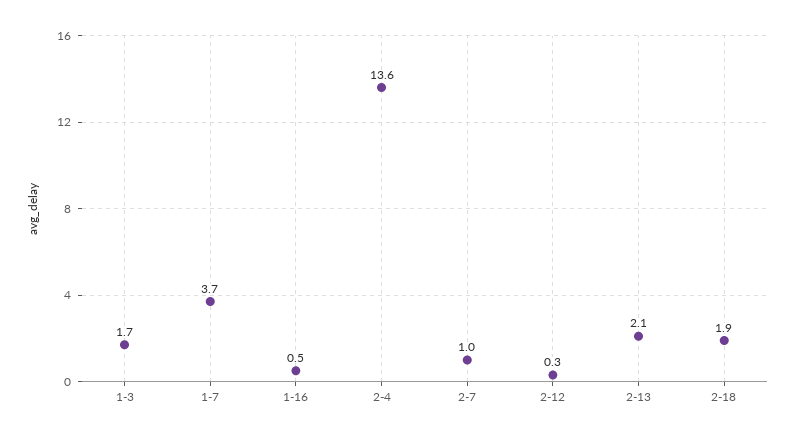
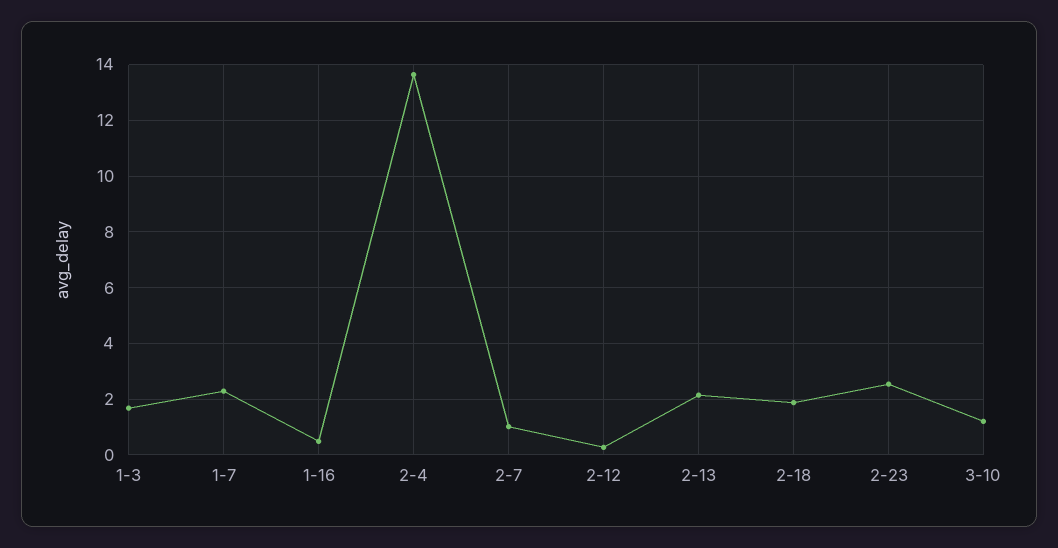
1-7: 3.7 -> 2.25
2-23: none -> 2.5
3-10: none -> 1.25

